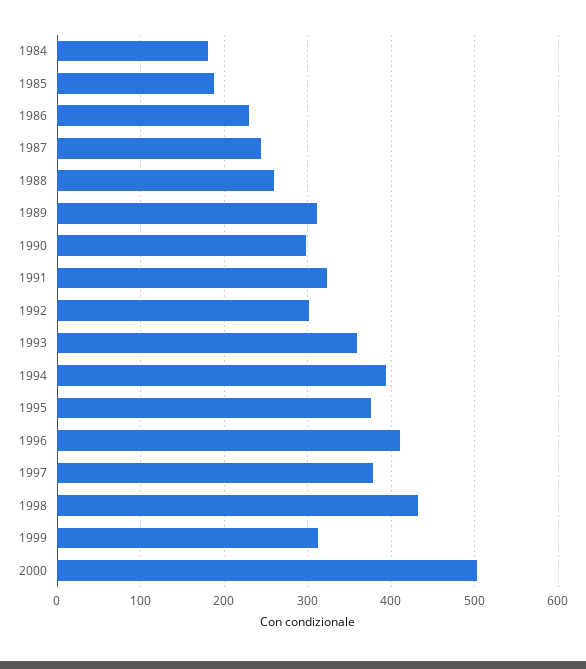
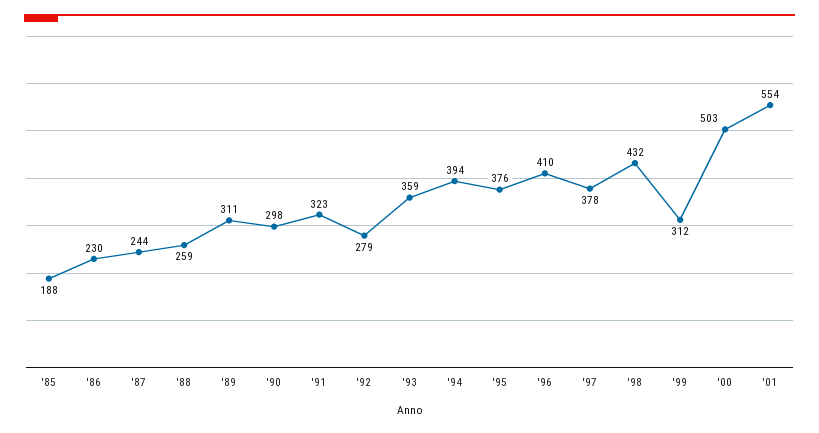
1984: 180 -> none
1992: 300 -> 279
'01: none -> 554

